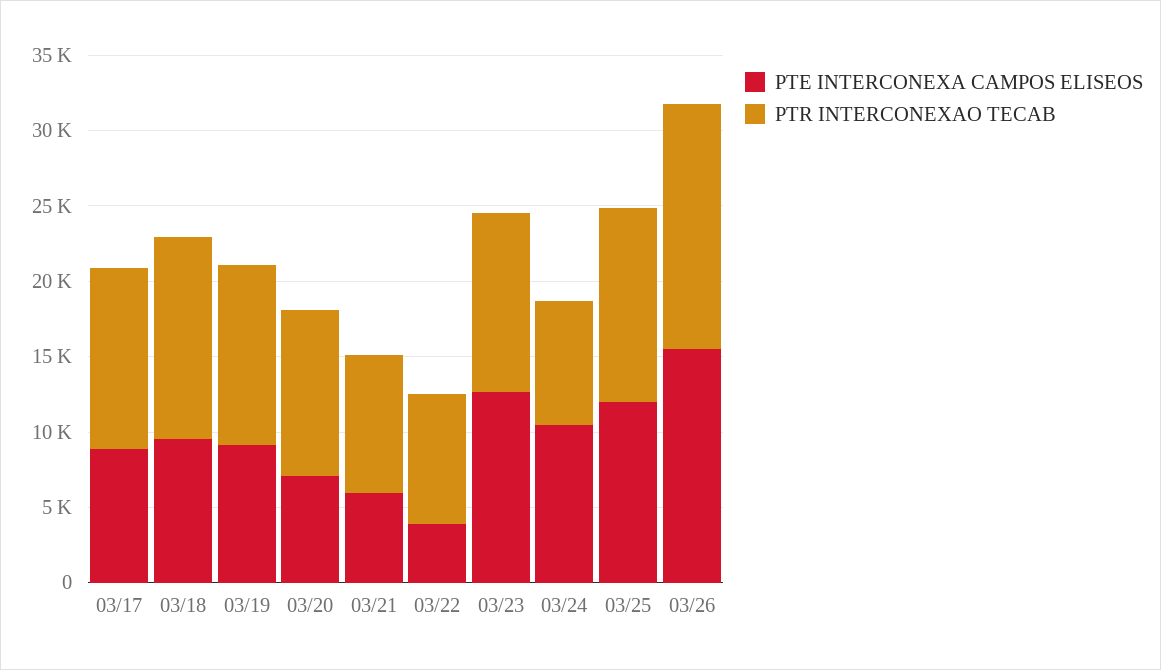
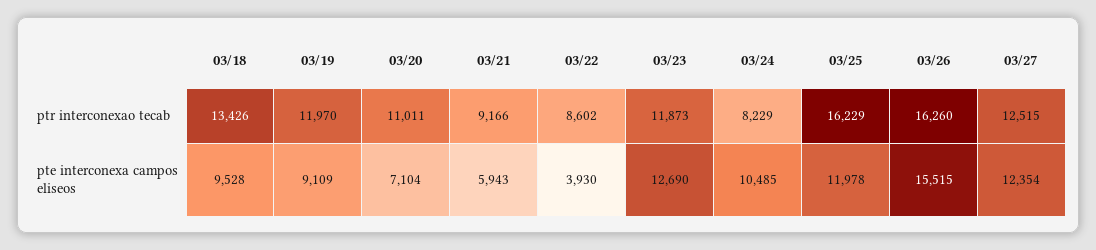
PTE INTERCONEXA CAMPOS ELISEOS, 03/17: 9000 -> none
PTR INTERCONEXAO TECAB, 03/17: 12000 -> none
PTR INTERCONEXAO TECAB, 03/25: 13000 -> 16229
PTR INTERCONEXAO TECAB, 03/27: none -> 12515
PTE INTERCONEXA CAMPOS ELISEOS, 03/27: none -> 12354

